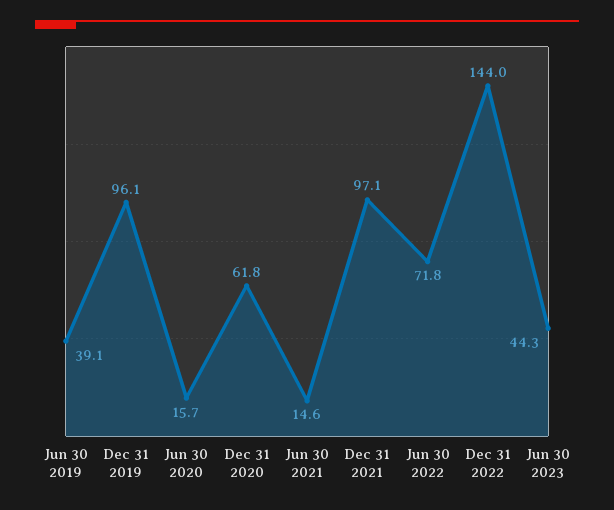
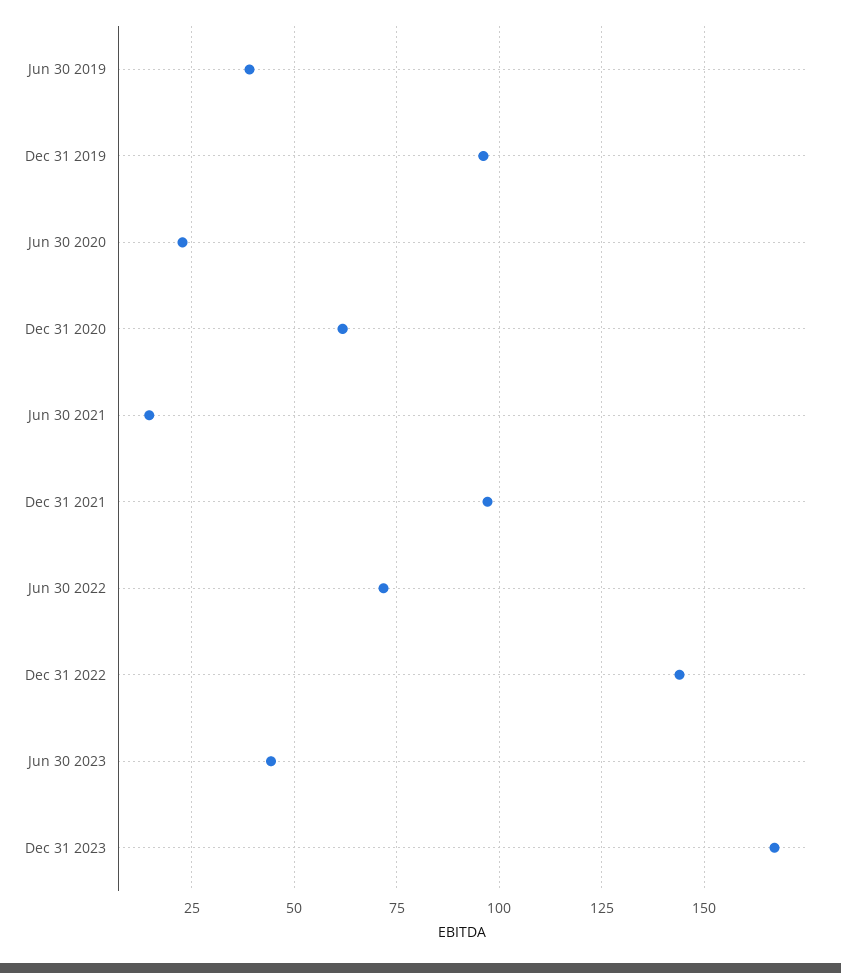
Jun 30 2020: 15.7 -> 22.5
Dec 31 2023: none -> 167.5

